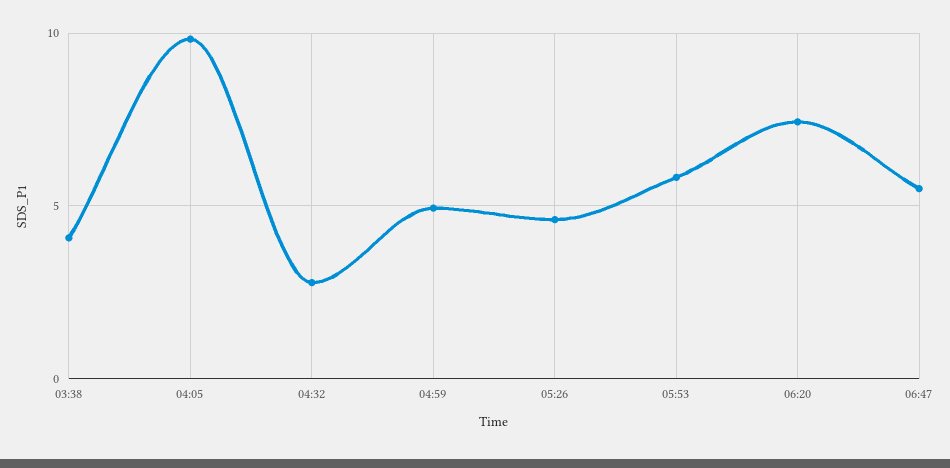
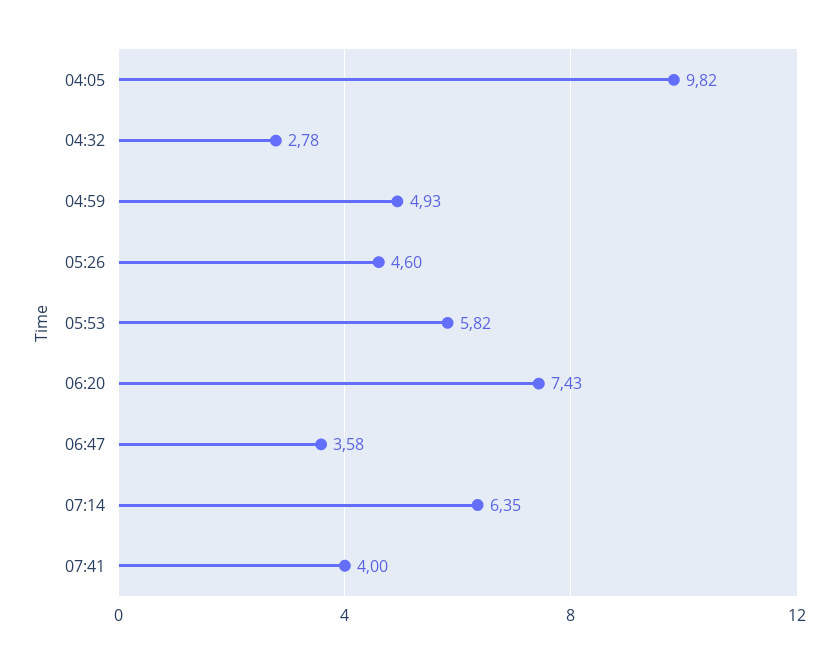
03:38: 4 -> none
06:47: 5.5 -> 3.58
07:14: none -> 6.35
07:41: none -> 4

